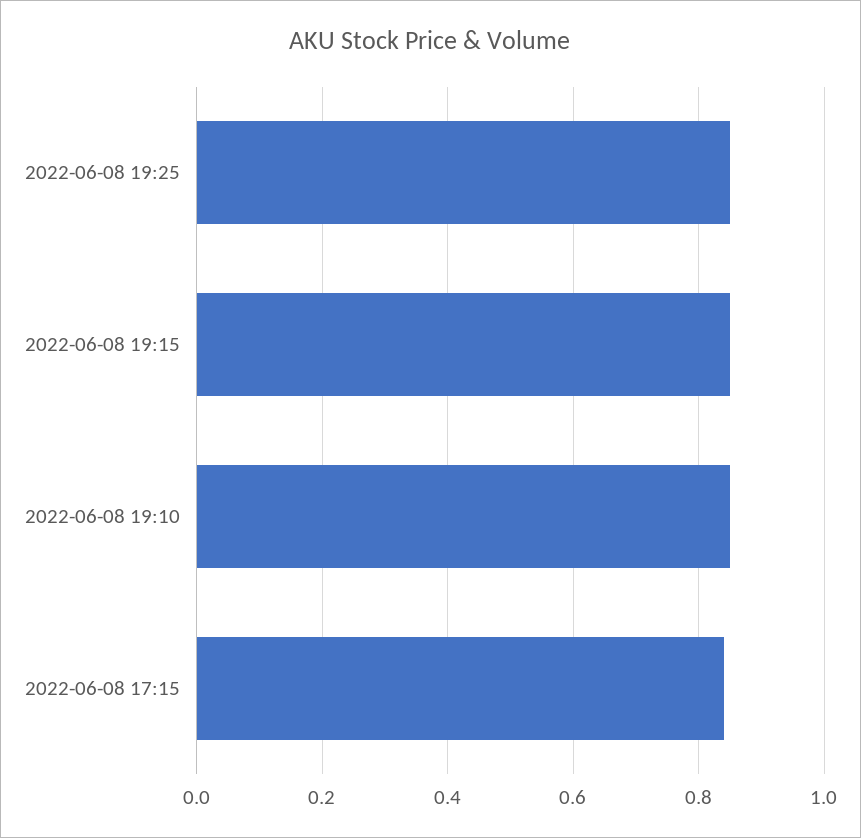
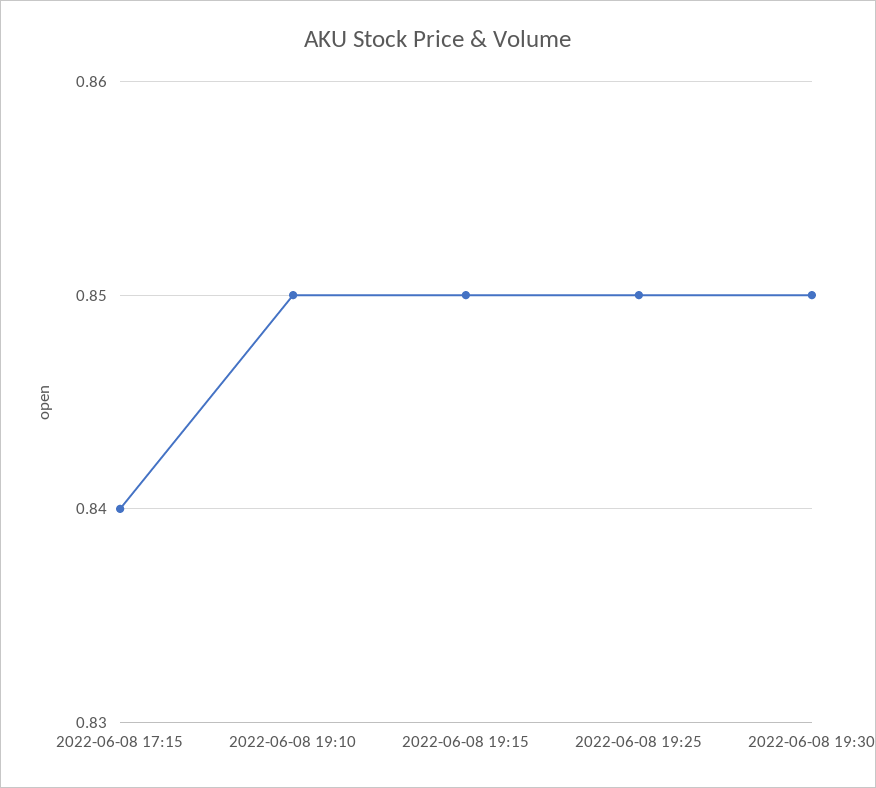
2022-06-08 19:30: none -> 0.85

